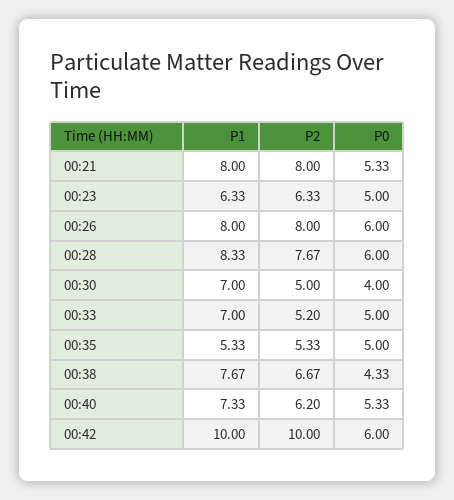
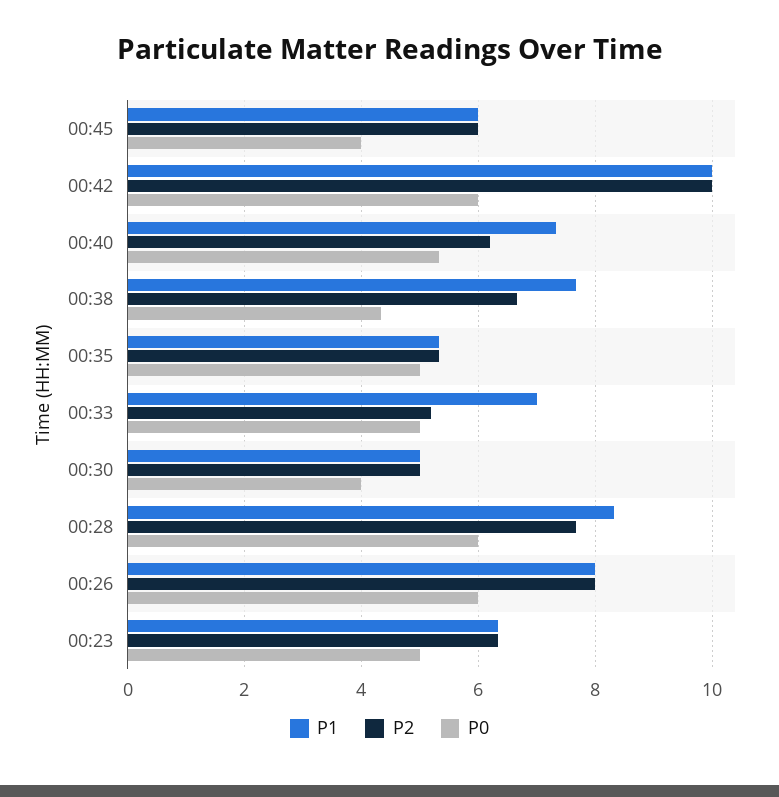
P1, 00:21: 8 -> none
P2, 00:21: 8 -> none
P0, 00:21: 5.33 -> none
P1, 00:30: 7 -> 5
P1, 00:45: none -> 6
P2, 00:45: none -> 6
P0, 00:45: none -> 4

